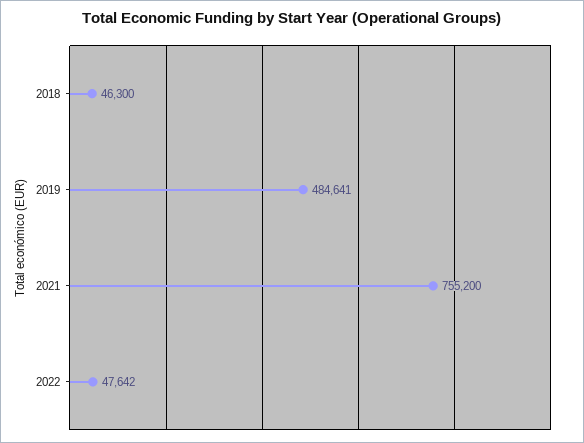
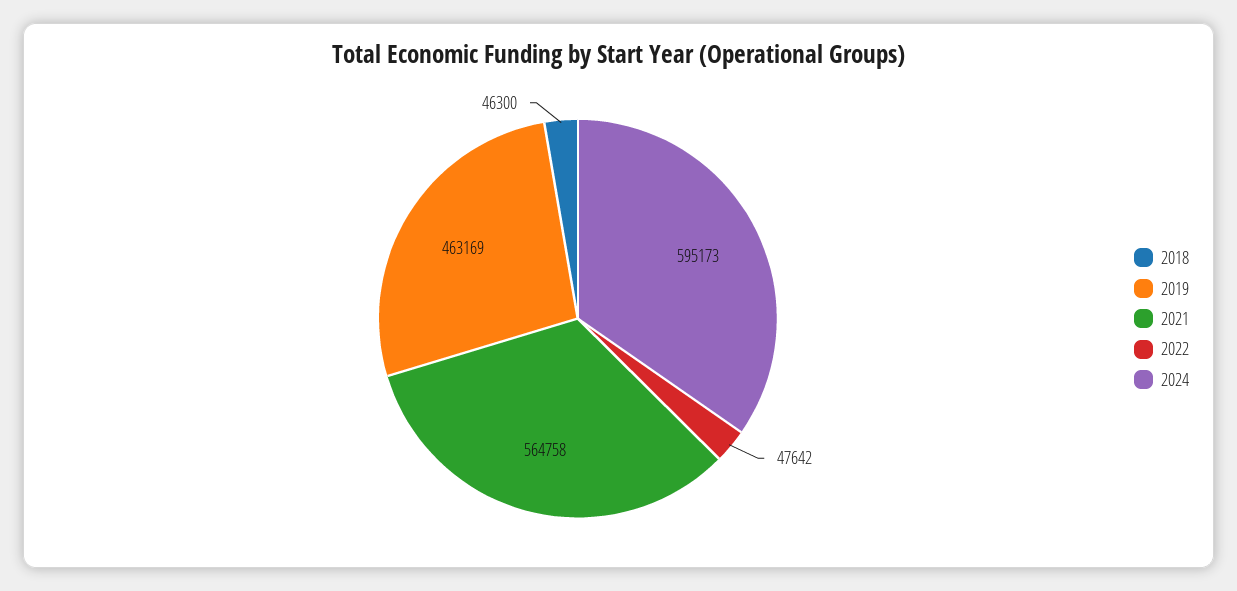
2019: 484641 -> 463169
2021: 755200 -> 564758
2024: none -> 595173

